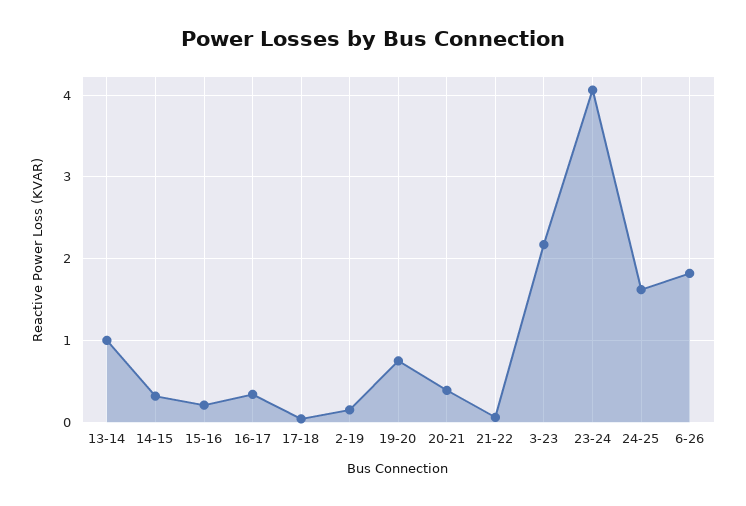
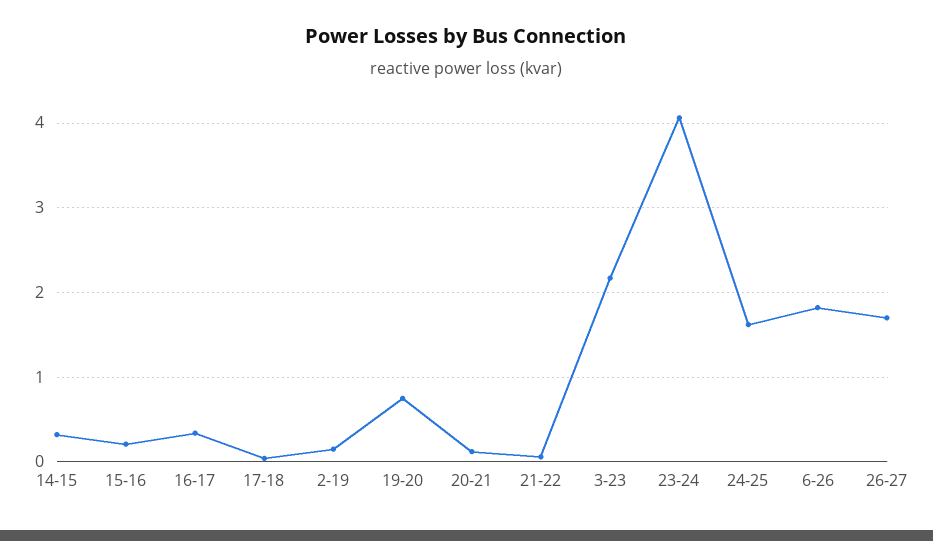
13-14: 1 -> none
20-21: 0.4 -> 0.1
26-27: none -> 1.7

